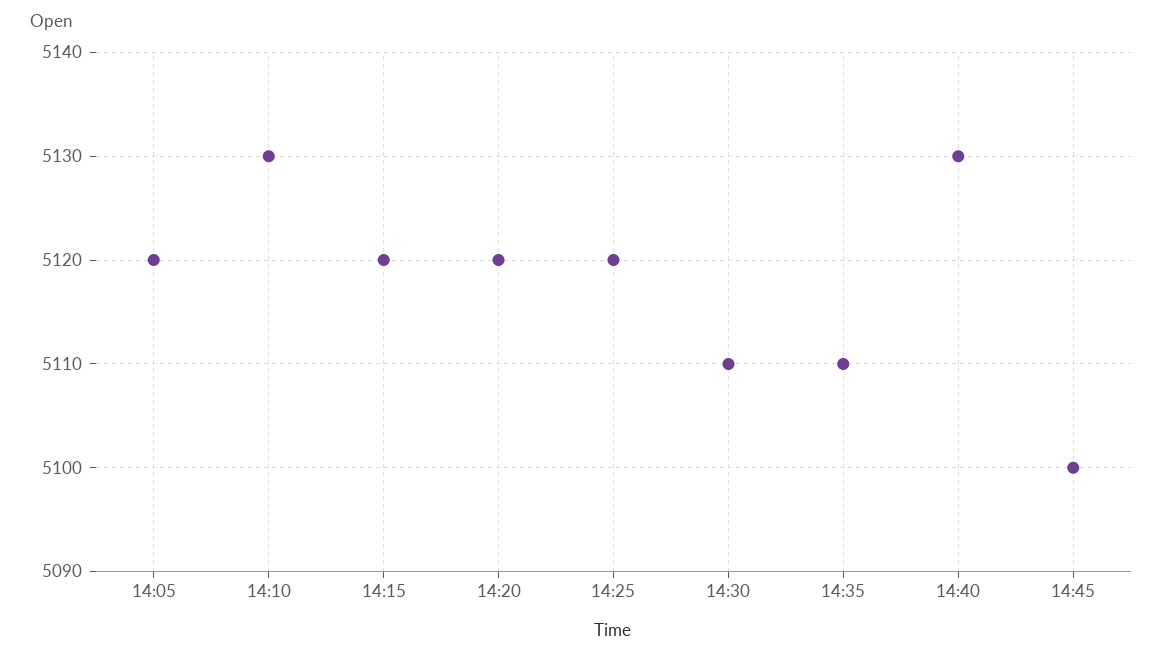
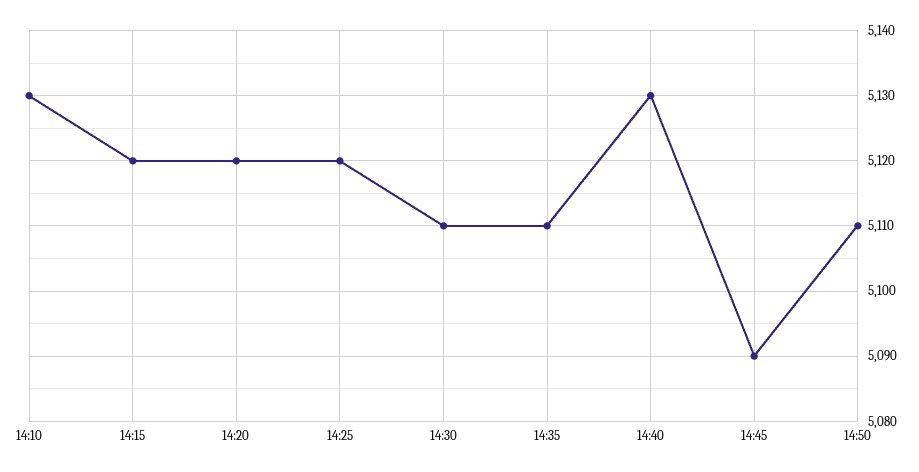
14:05: 5120 -> none
14:45: 5100 -> 5090
14:50: none -> 5110

